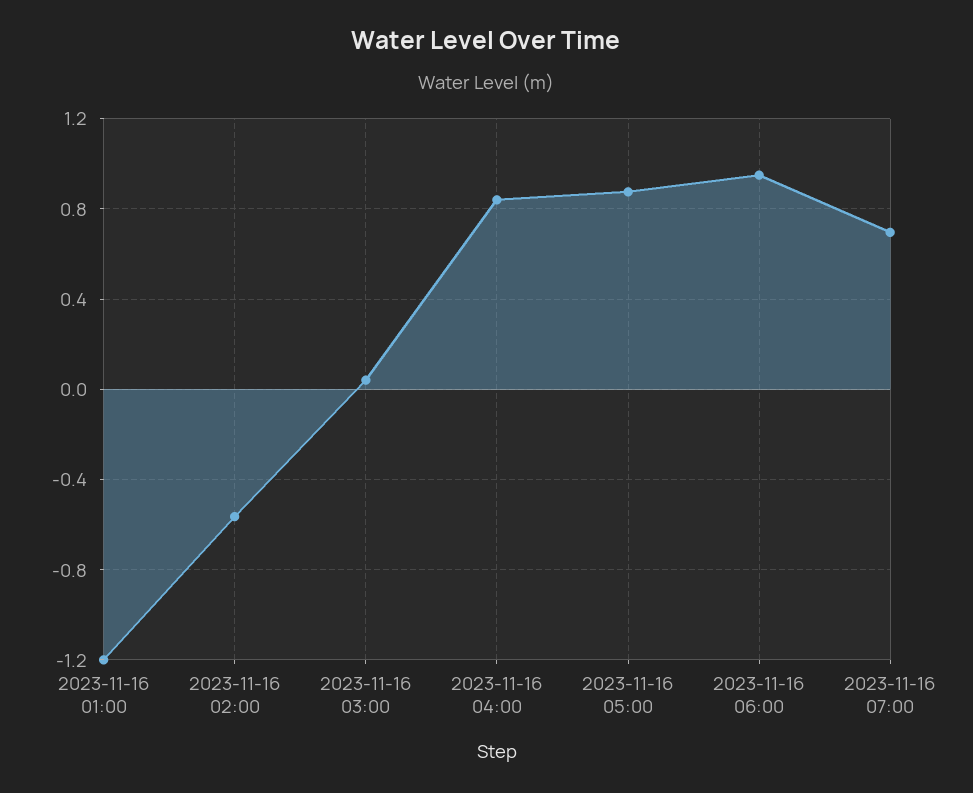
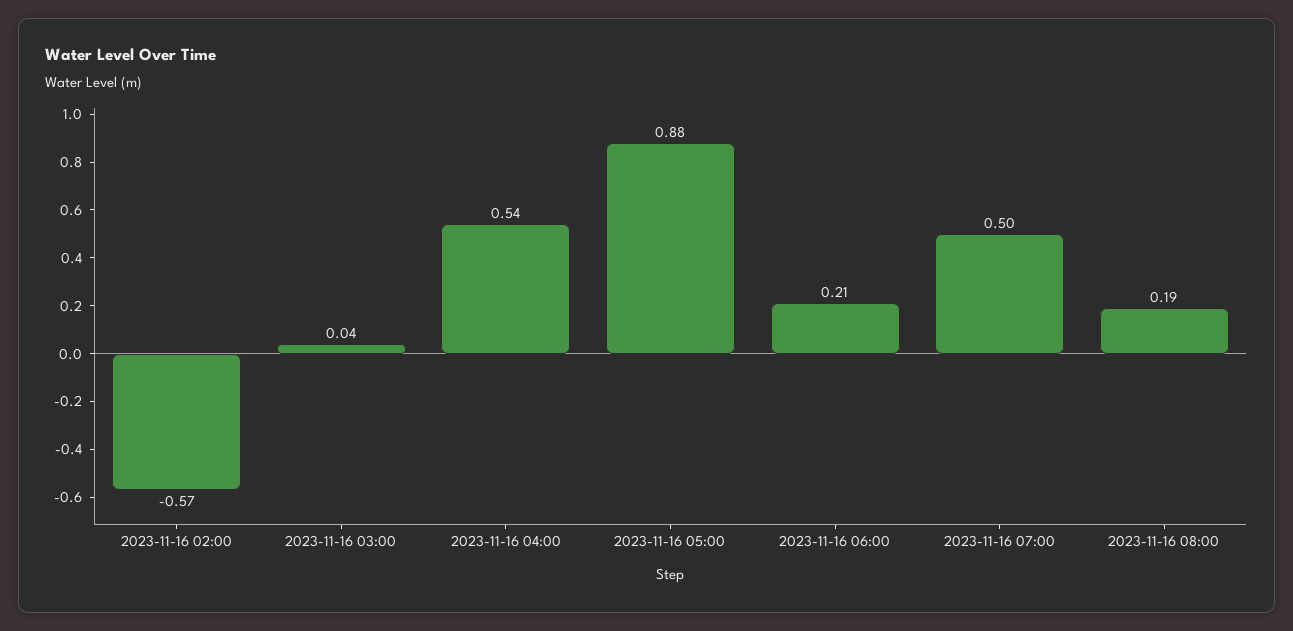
2023-11-16 01:00: -1.2 -> none
2023-11-16 04:00: 0.85 -> 0.54
2023-11-16 06:00: 0.95 -> 0.21
2023-11-16 07:00: 0.7 -> 0.5
2023-11-16 08:00: none -> 0.19

